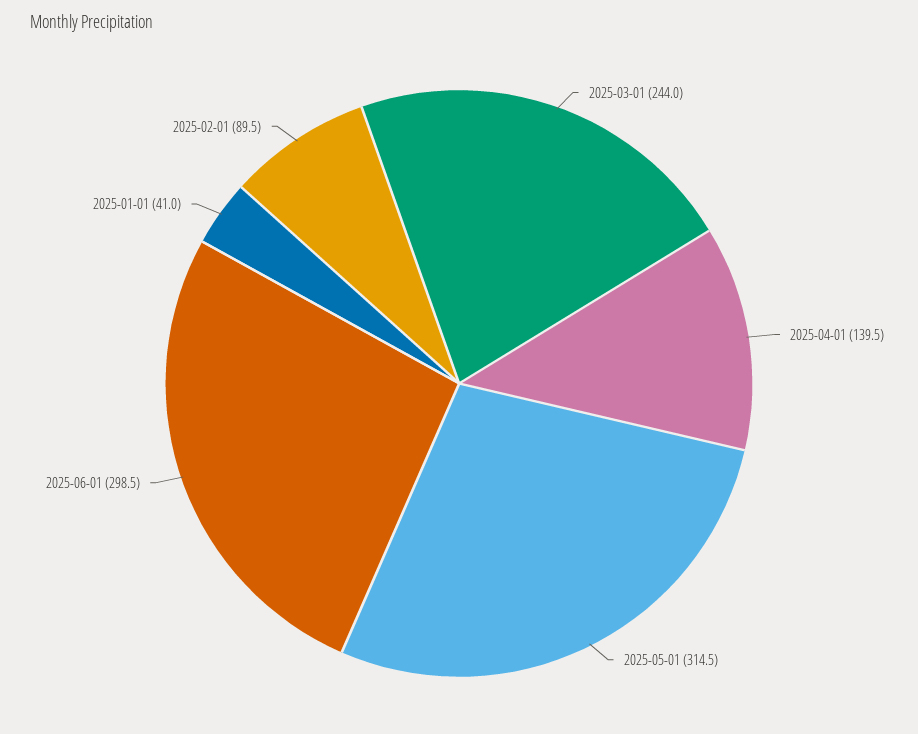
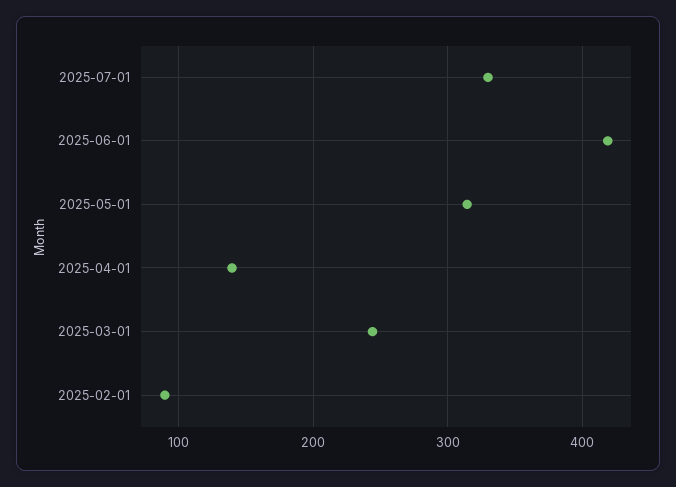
2025-06-01: 298.5 -> 420
2025-01-01: 41 -> none
2025-07-01: none -> 330

